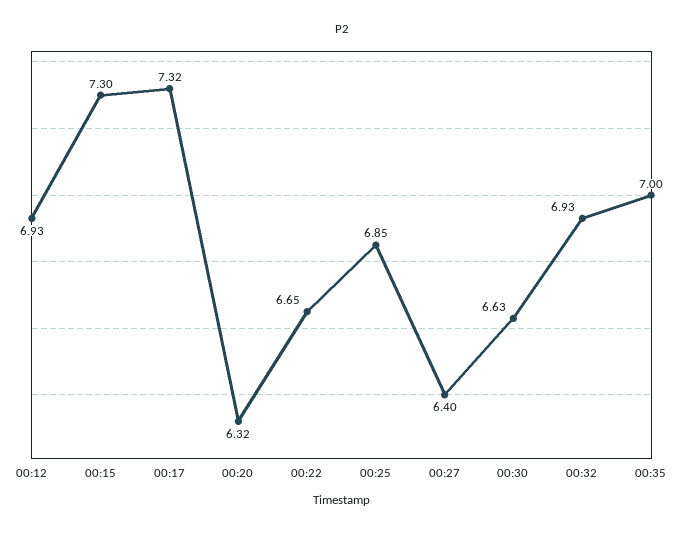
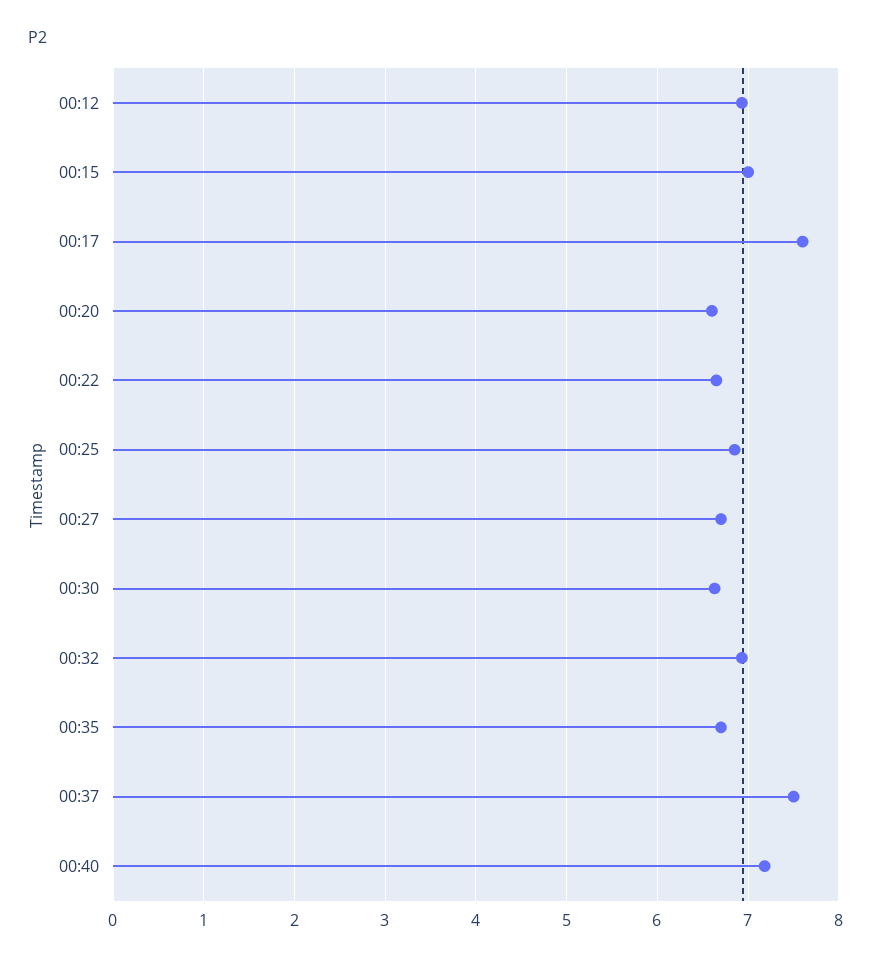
00:15: 7.3 -> 7
00:17: 7.32 -> 7.6
00:20: 6.32 -> 6.6
00:27: 6.4 -> 6.7
00:35: 7 -> 6.7
00:37: none -> 7.5
00:40: none -> 7.2

